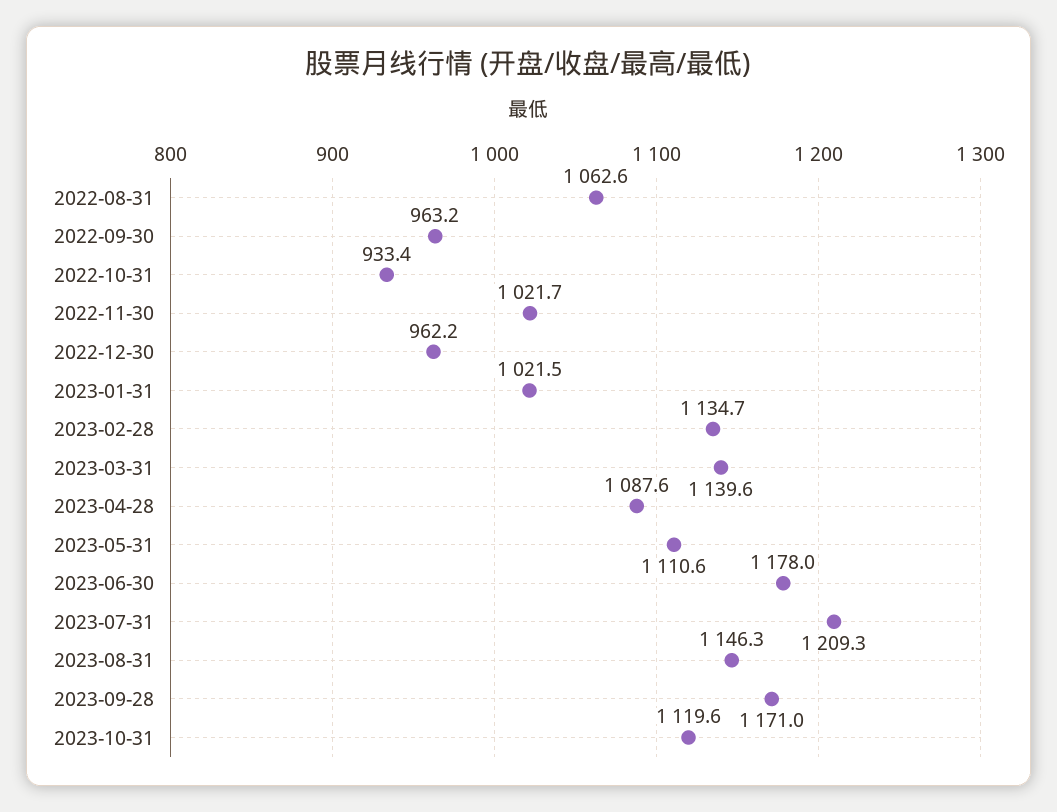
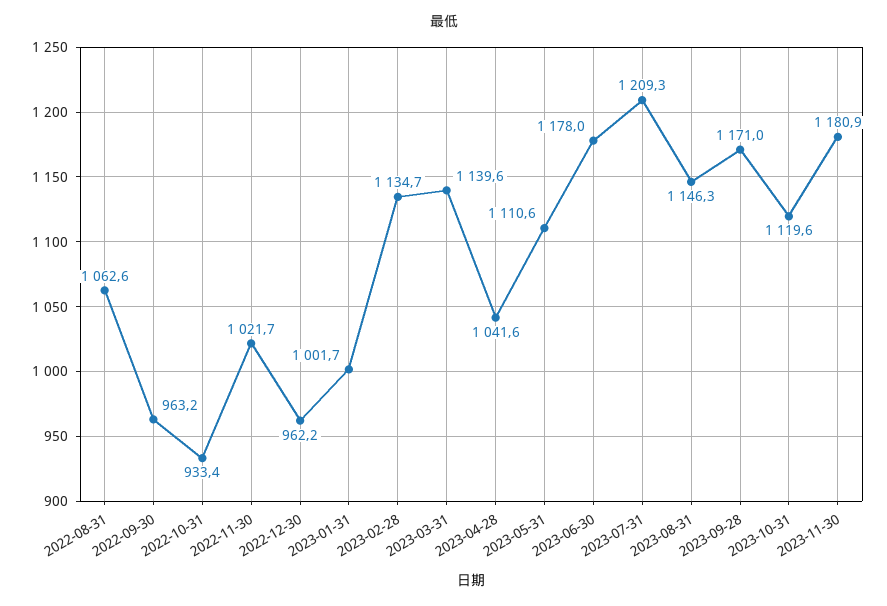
2023-01-31: 1021.5 -> 1001.7
2023-04-28: 1087.6 -> 1041.6
2023-11-30: none -> 1180.9

